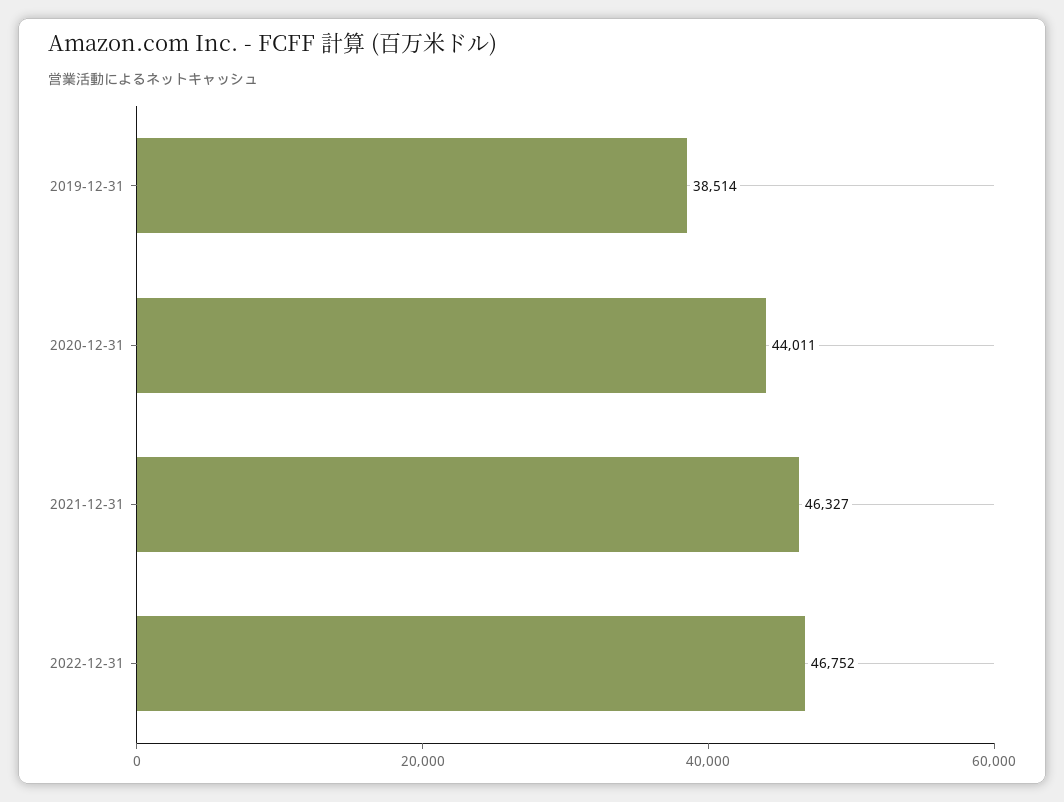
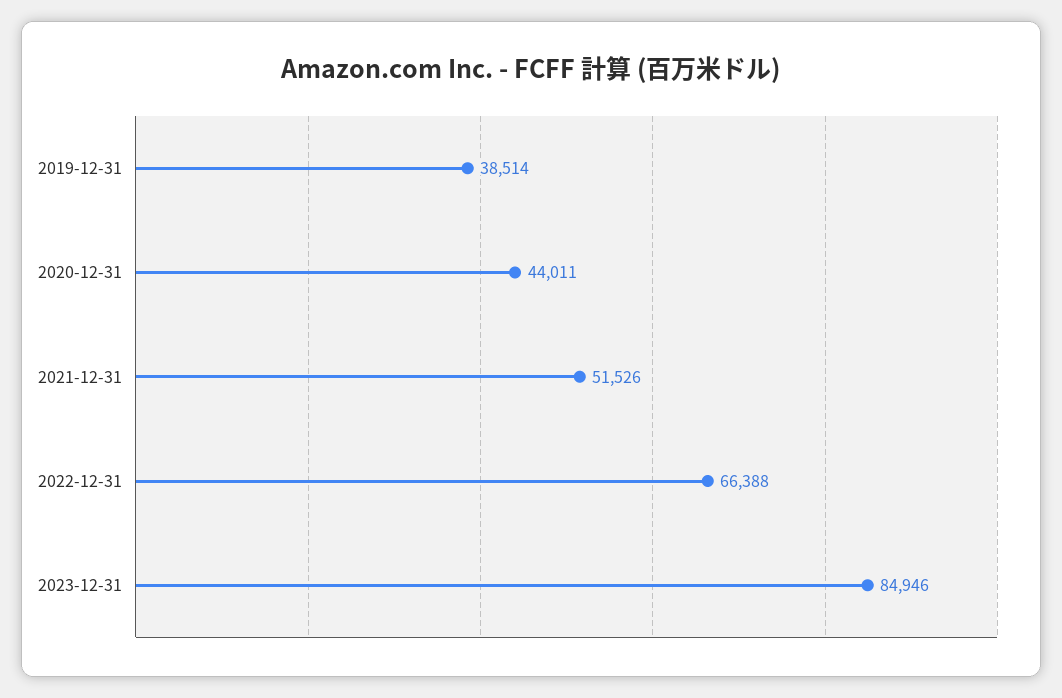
2021-12-31: 46327 -> 51526
2022-12-31: 46752 -> 66388
2023-12-31: none -> 84946

